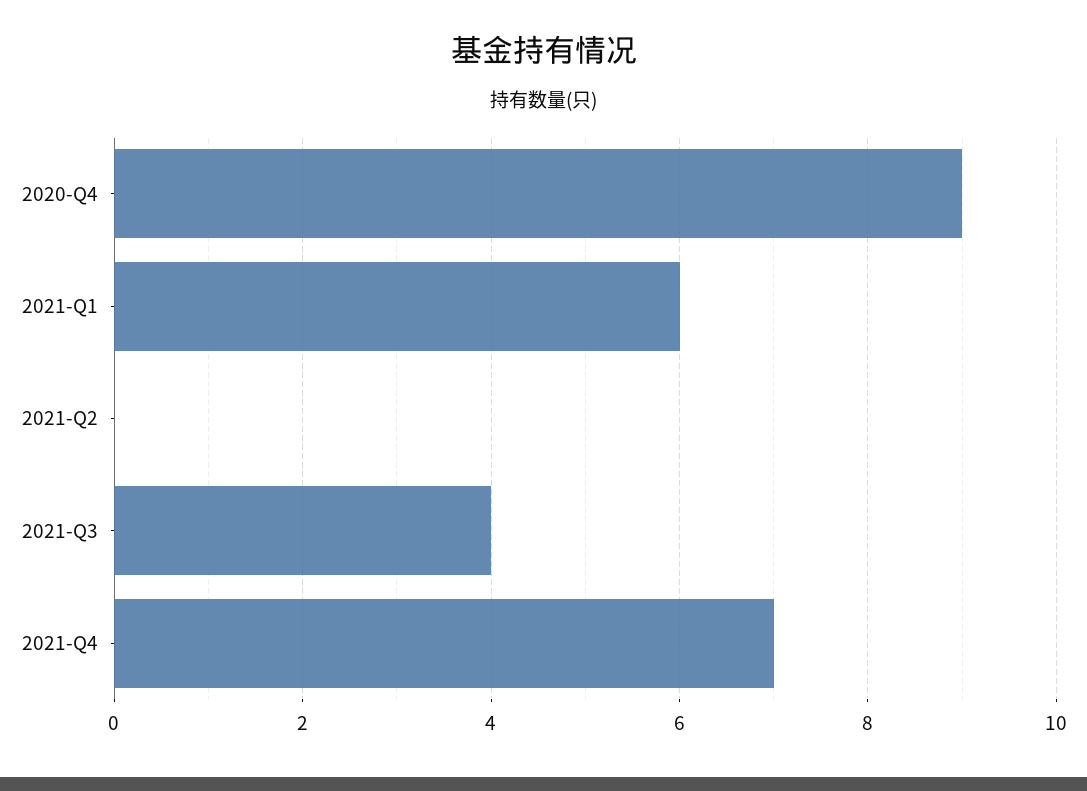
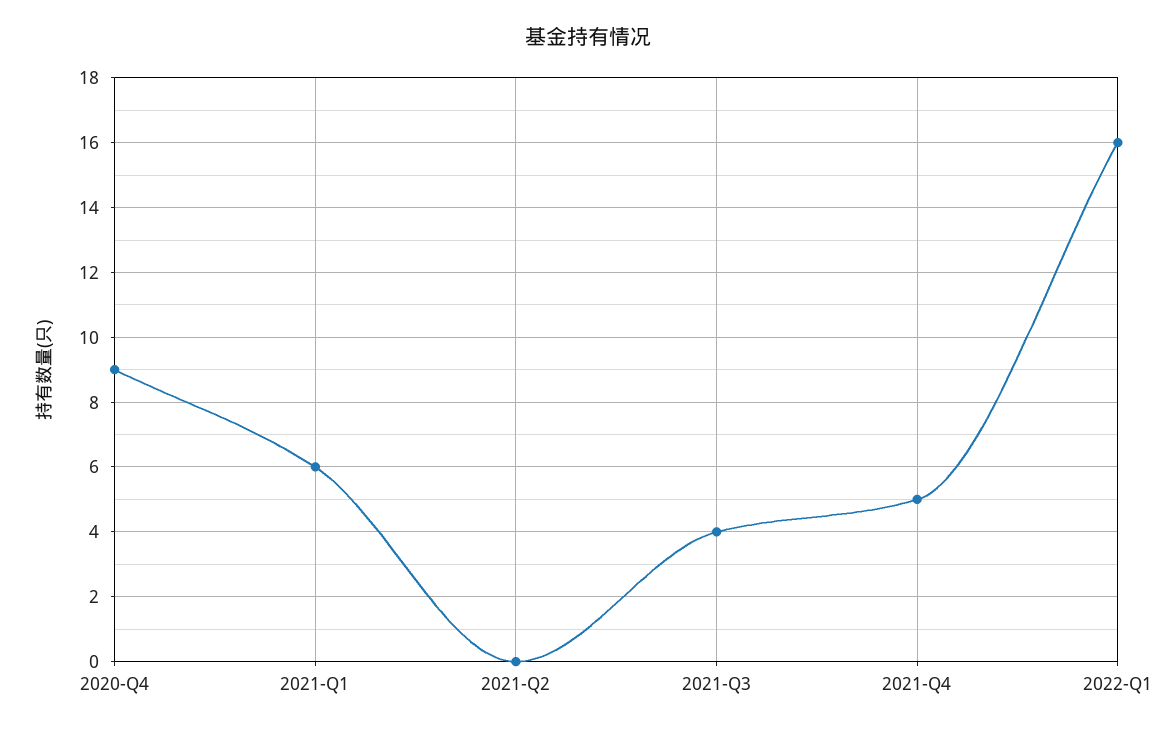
2021-Q4: 7 -> 5
2022-Q1: none -> 16

